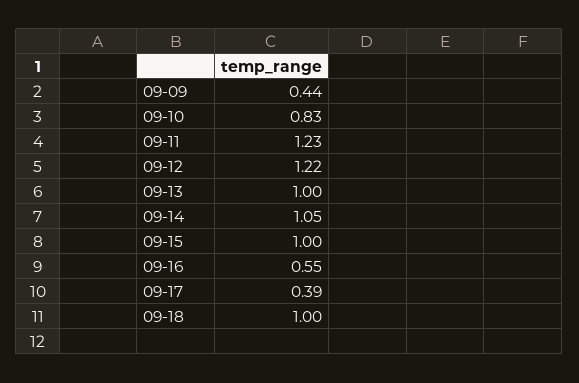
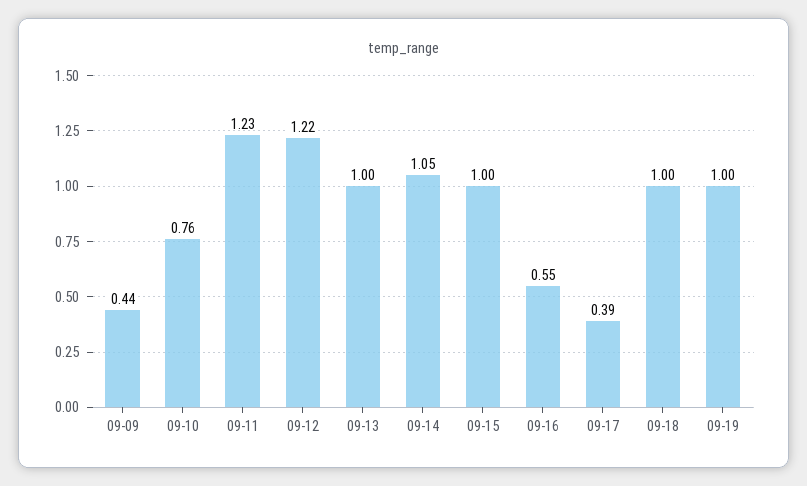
09-10: 0.83 -> 0.76
09-19: none -> 1

